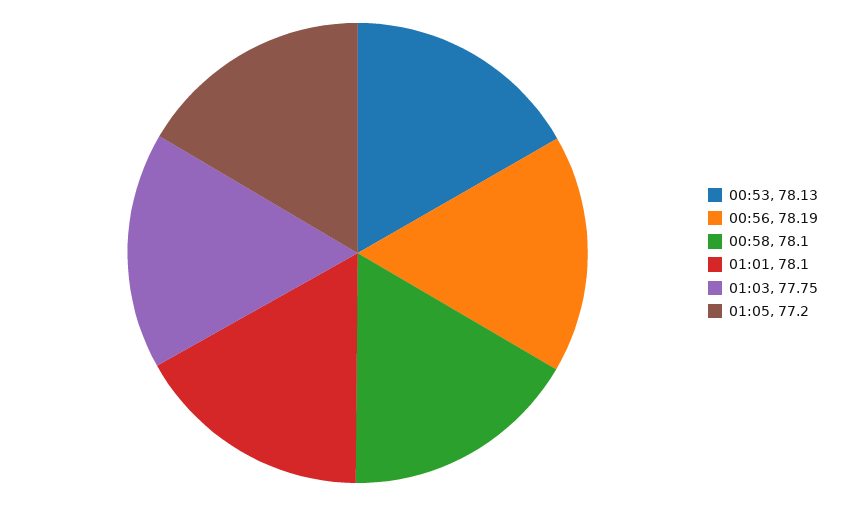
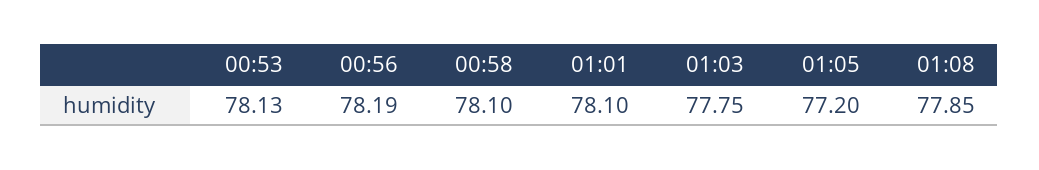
01:08: none -> 77.85

